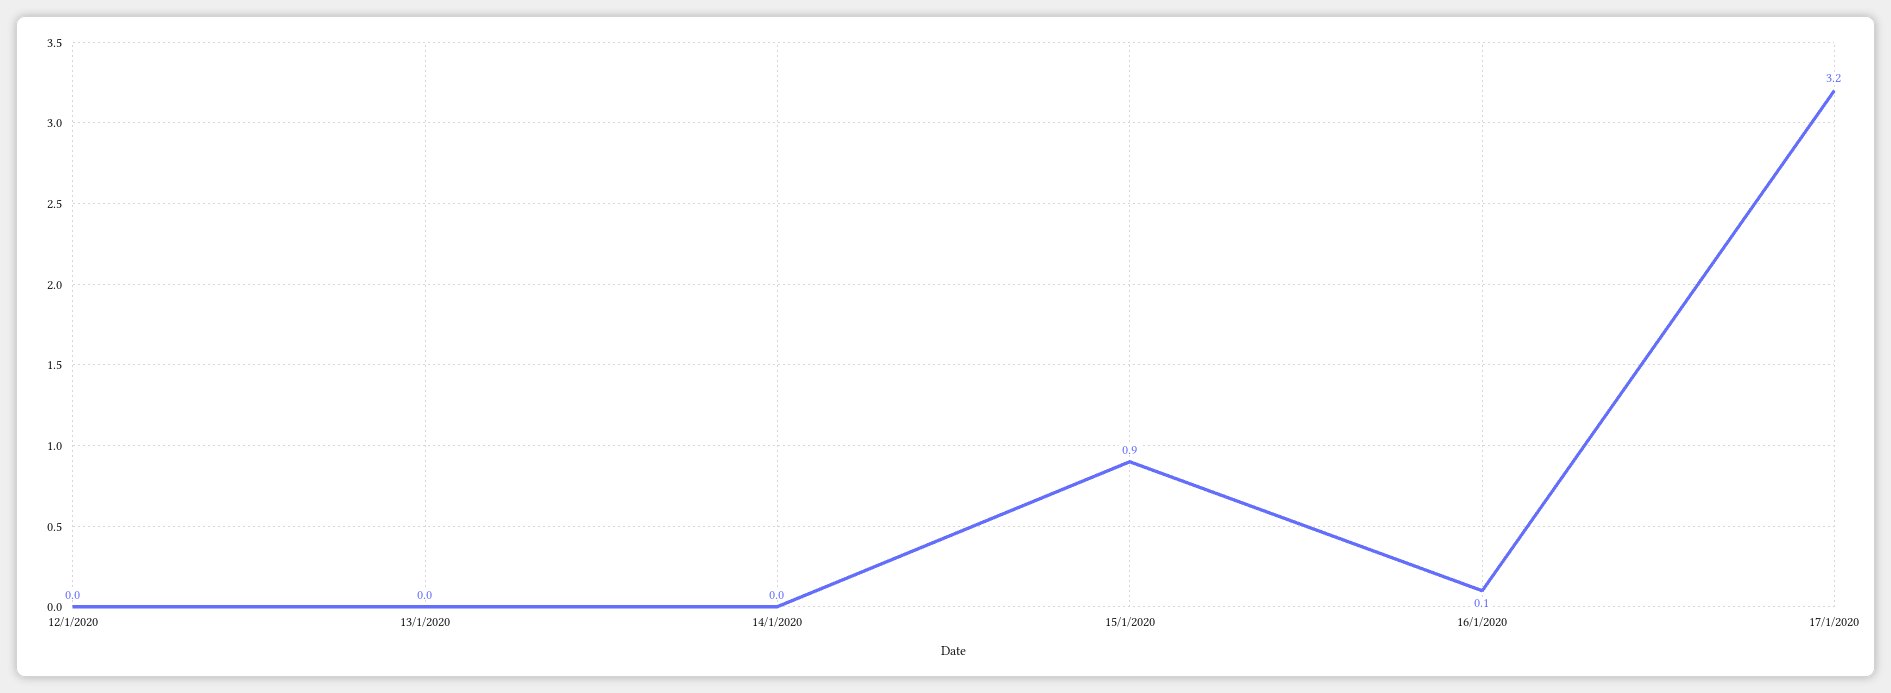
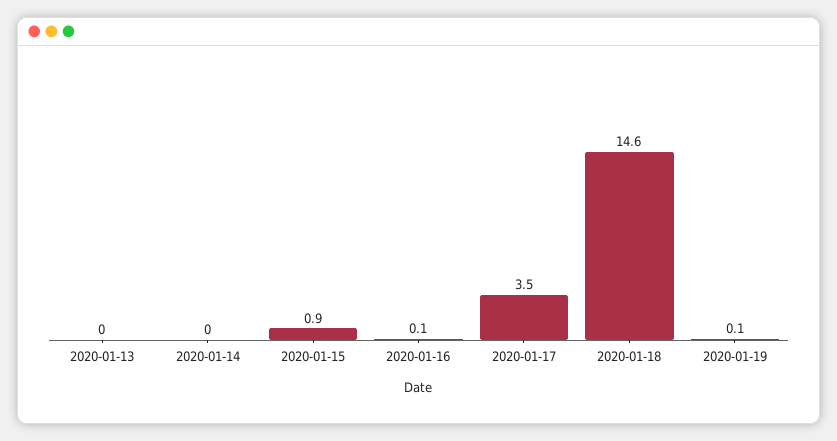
12/1/2020: 0 -> none
17/1/2020: 3.2 -> 3.5
2020-01-18: none -> 14.6
2020-01-19: none -> 0.1

